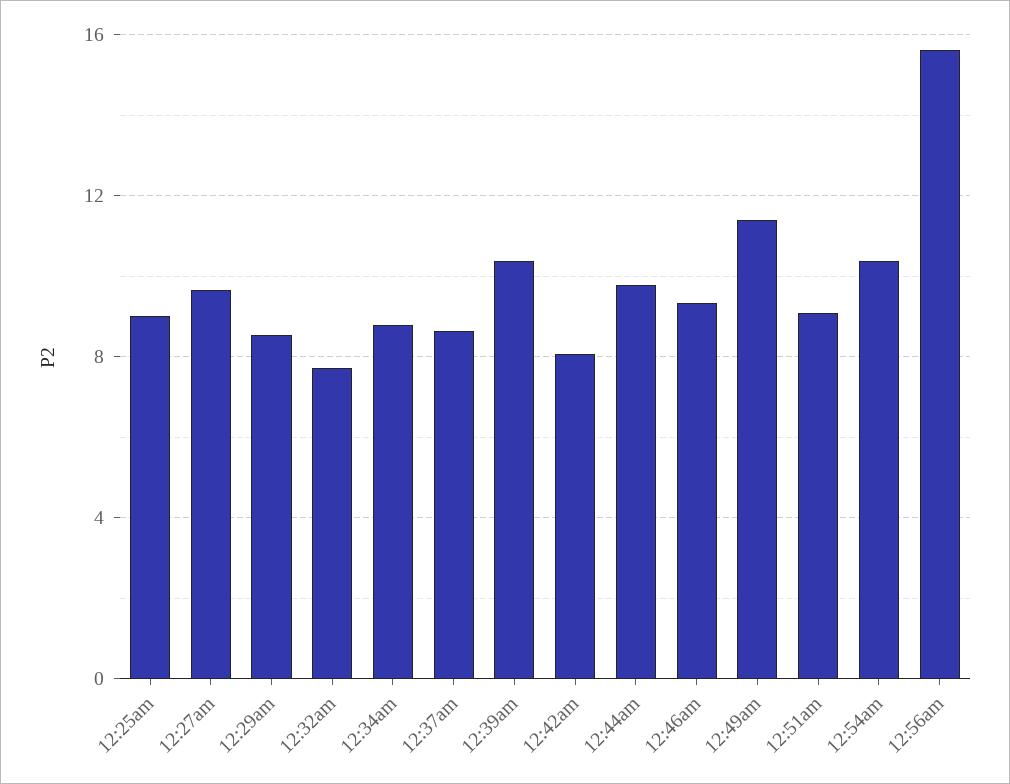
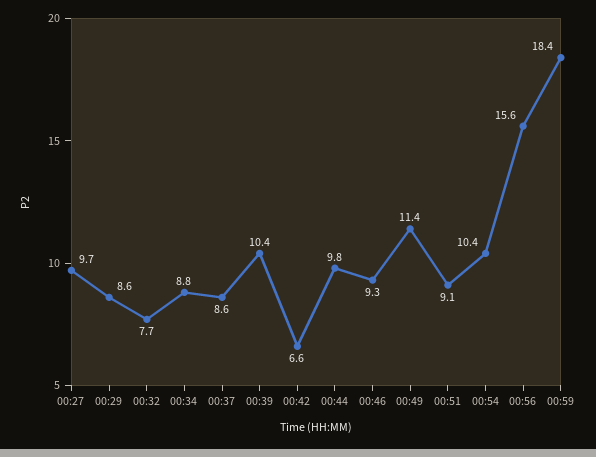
12:25am: 9 -> none
12:42am: 8 -> 6.6
00:59: none -> 18.4

